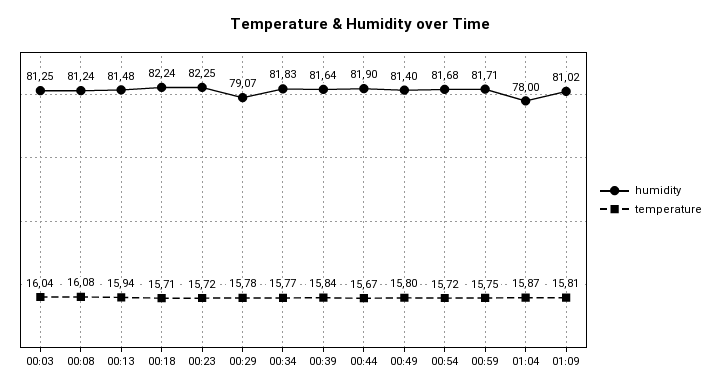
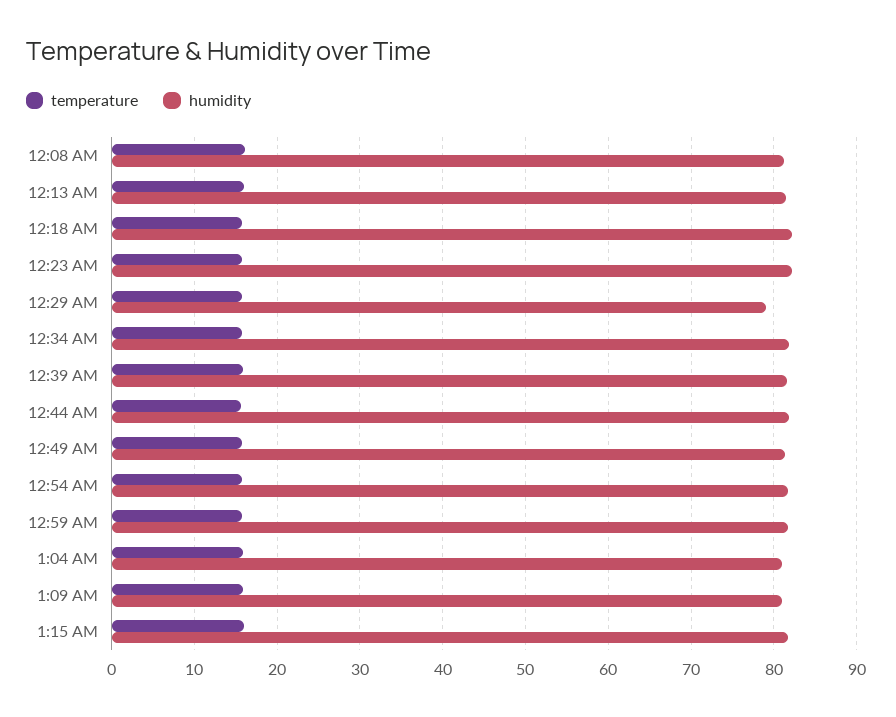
humidity, 00:03: 81.25 -> none
temperature, 00:03: 16.04 -> none
humidity, 01:04: 78 -> 81
temperature, 1:15 AM: none -> 16
humidity, 1:15 AM: none -> 82

